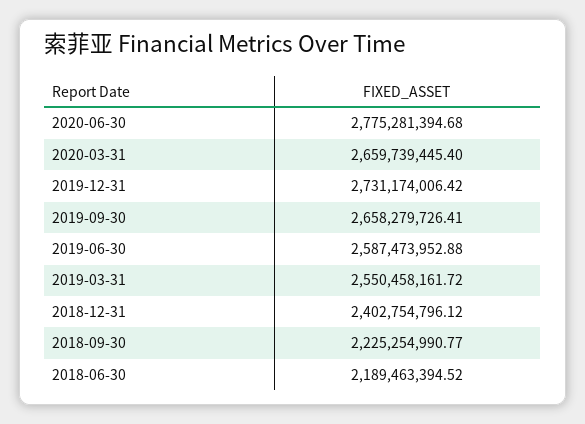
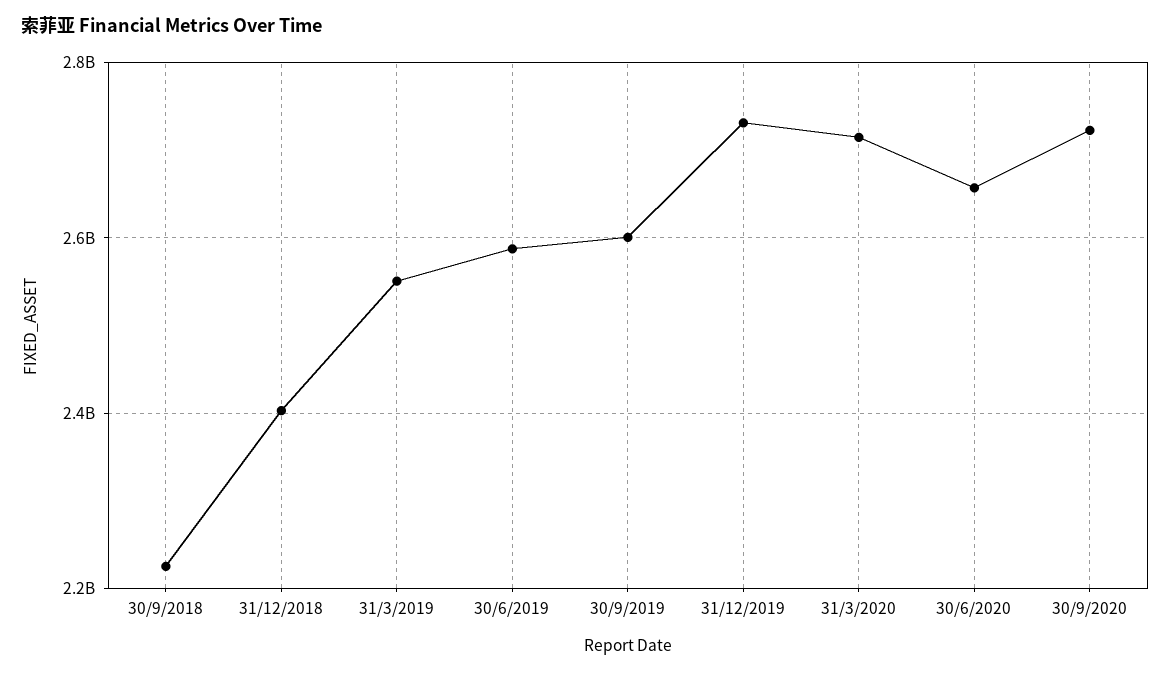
2020-06-30: 2775281394.68 -> 2660000000
2020-03-31: 2659739445.4 -> 2720000000
2019-09-30: 2658279726.41 -> 2600000000
2018-06-30: 2189463394.52 -> none
30/9/2020: none -> 2720000000

